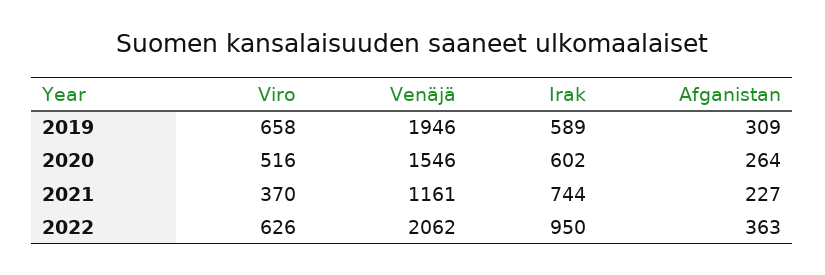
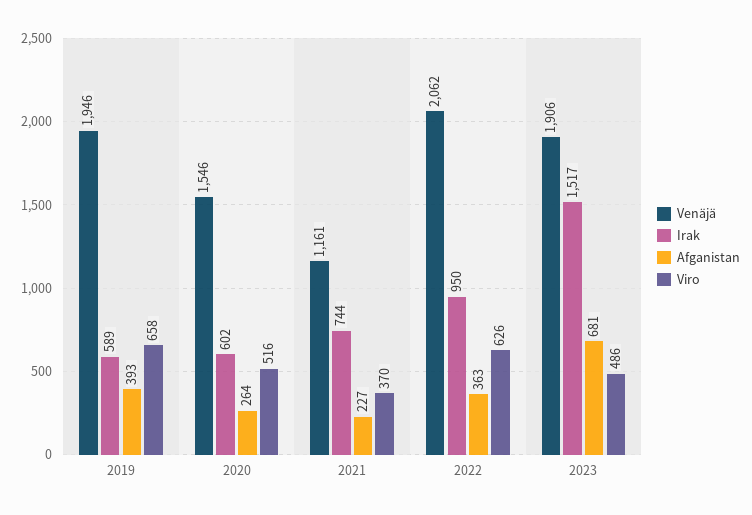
Afganistan, 2019: 309 -> 393
Venäjä, 2023: none -> 1906
Irak, 2023: none -> 1517
Afganistan, 2023: none -> 681
Viro, 2023: none -> 486

